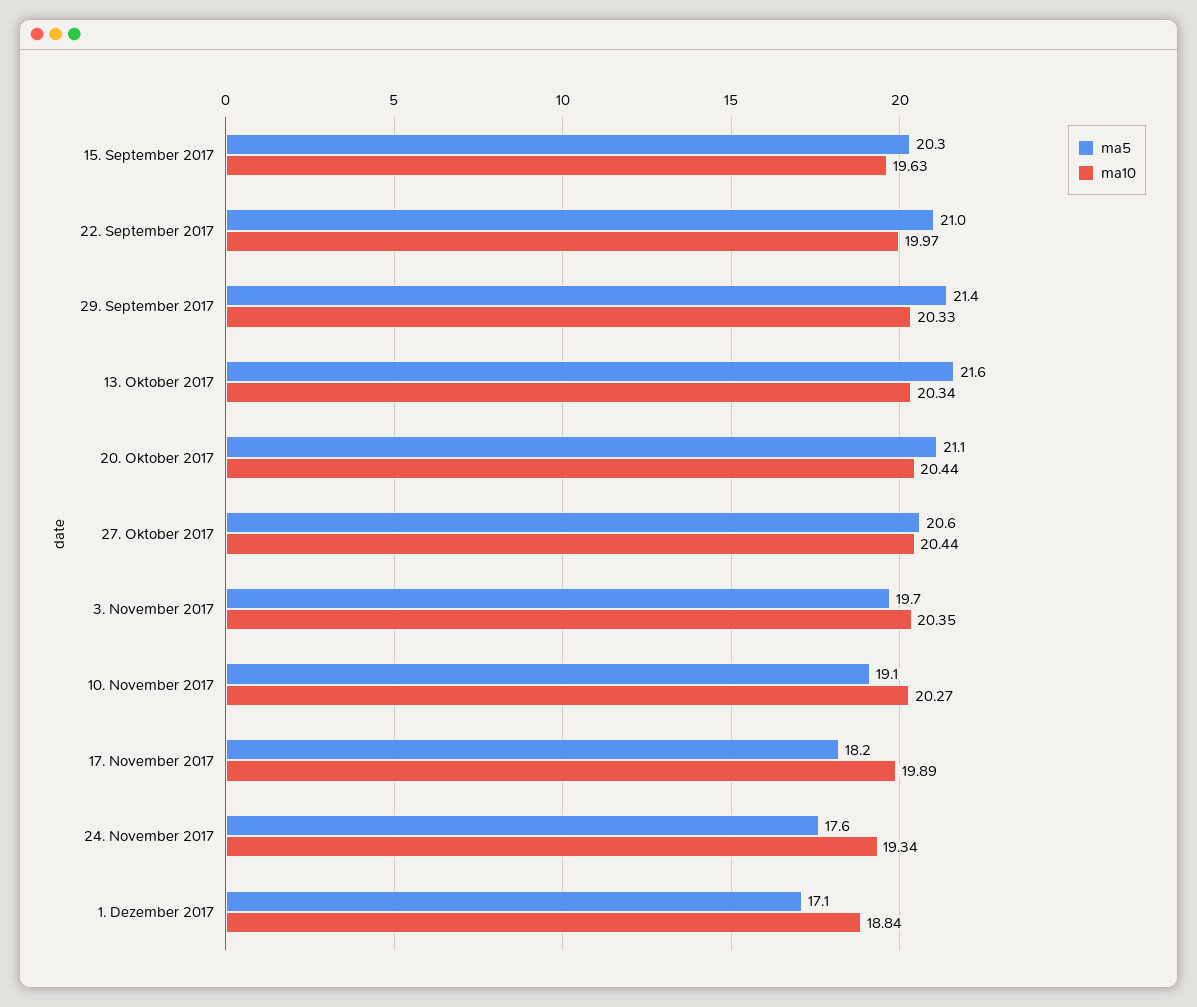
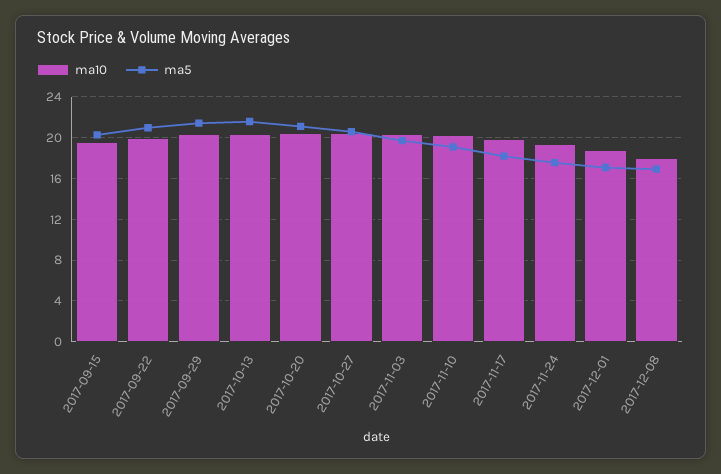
ma10, 2017-12-08: none -> 18
ma5, 2017-12-08: none -> 17

